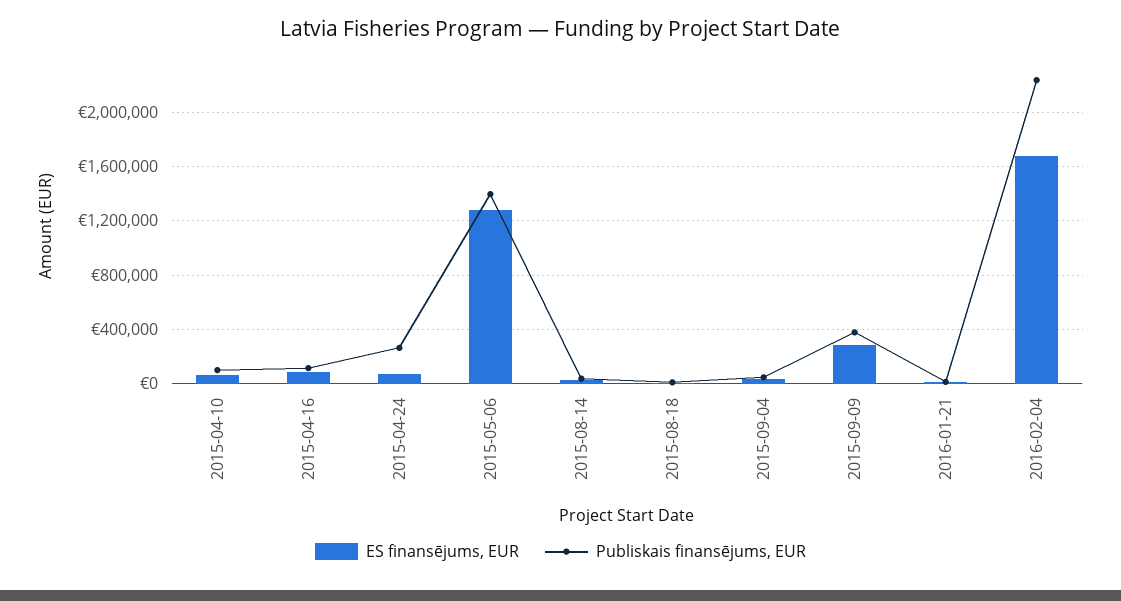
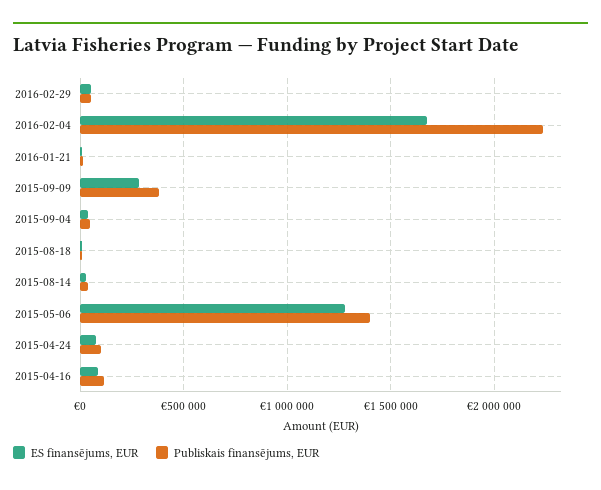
ES finansējums, EUR, 2015-04-10: 50000 -> none
Publiskais finansējums, EUR, 2015-04-10: 100000 -> none
Publiskais finansējums, EUR, 2015-04-24: 250000 -> 100000
ES finansējums, EUR, 2016-02-29: none -> 50000
Publiskais finansējums, EUR, 2016-02-29: none -> 50000

